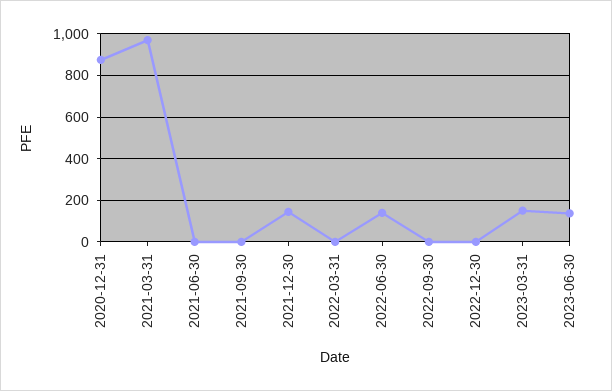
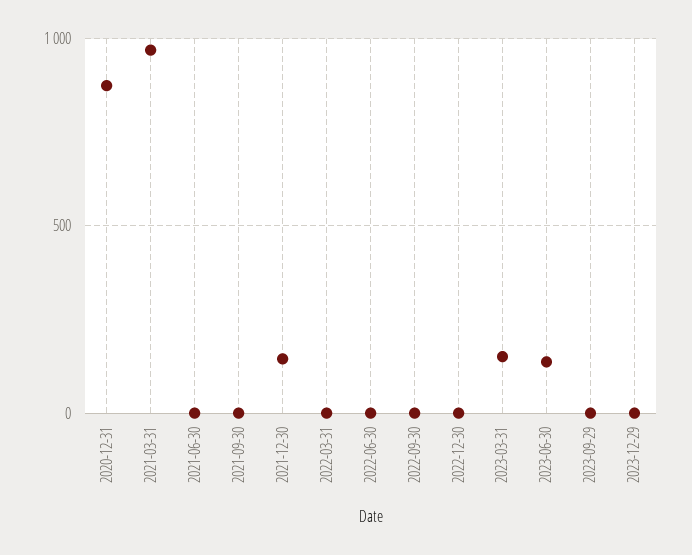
2022-06-30: 150 -> 0
2023-09-29: none -> 0
2023-12-29: none -> 0

